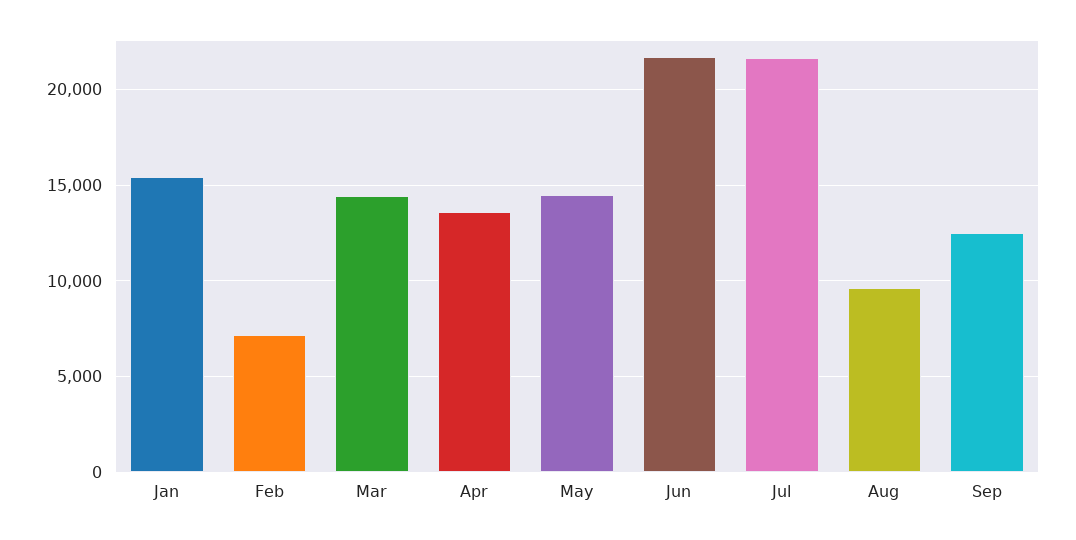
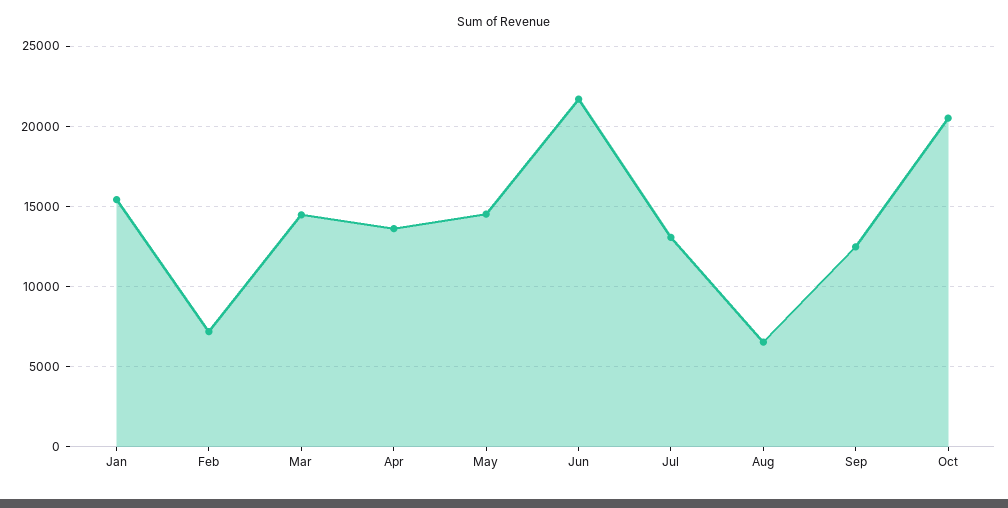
Jul: 21500 -> 13000
Aug: 9500 -> 6500
Oct: none -> 20500

